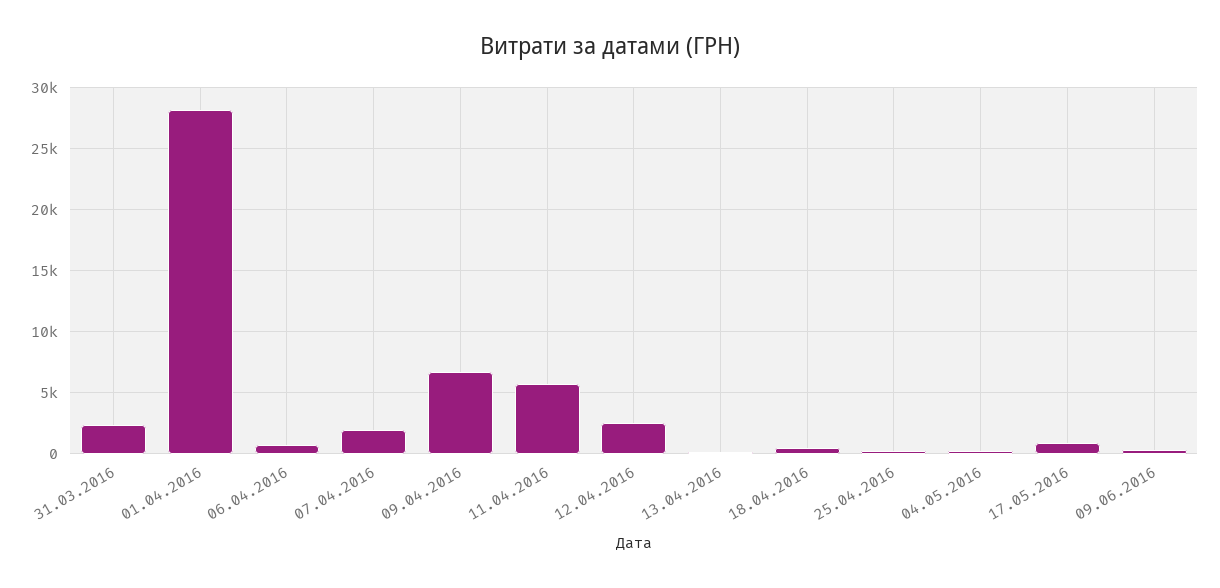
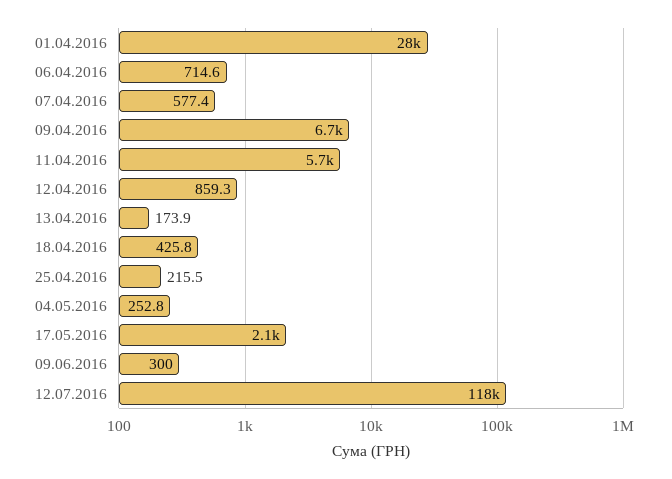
31.03.2016: 2500 -> none
07.04.2016: 2000 -> 577.4
12.04.2016: 2500 -> 859.3
17.05.2016: 1000 -> 2100
12.07.2016: none -> 118000

